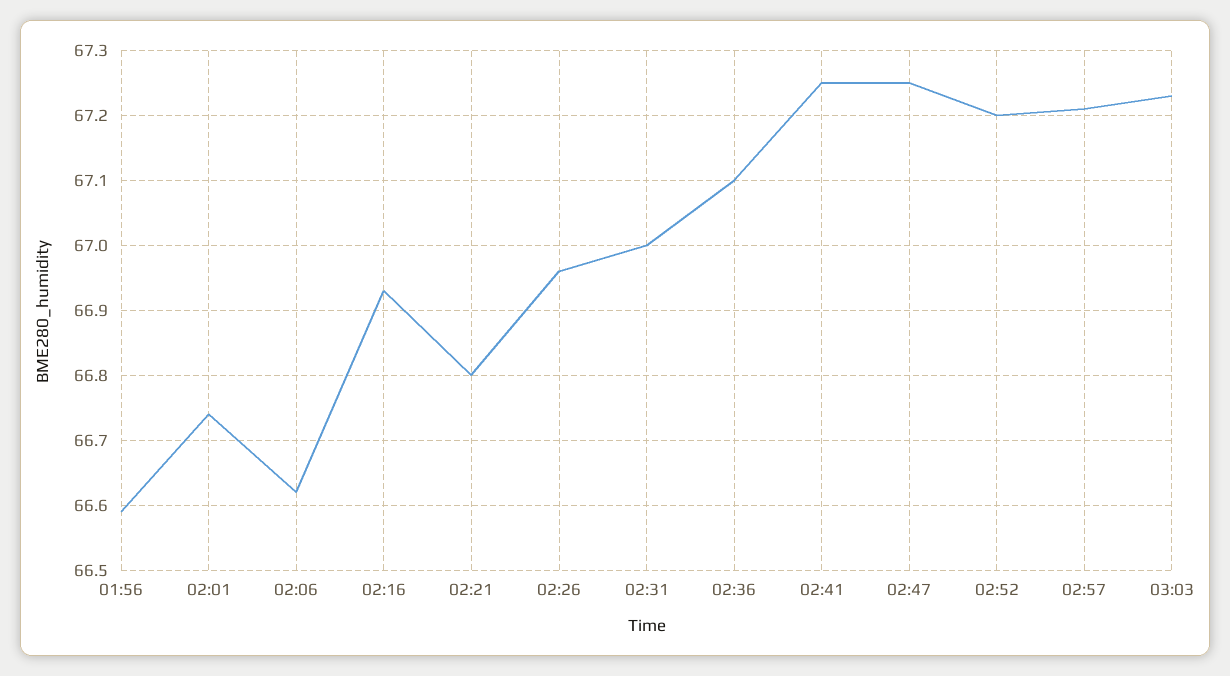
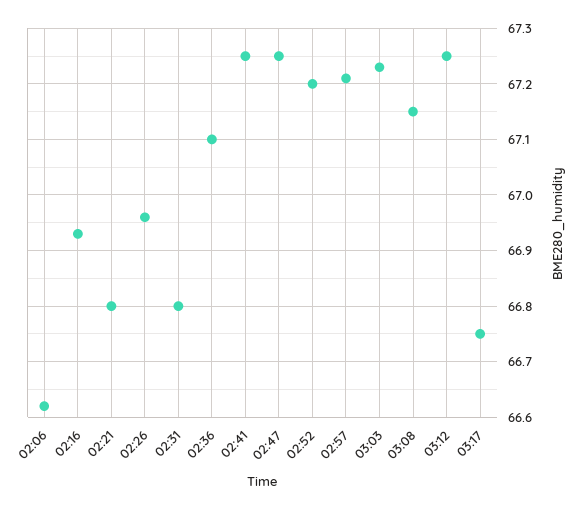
01:56: 66.59 -> none
02:01: 66.74 -> none
02:31: 67 -> 66.8
03:08: none -> 67.15
03:12: none -> 67.25
03:17: none -> 66.75

